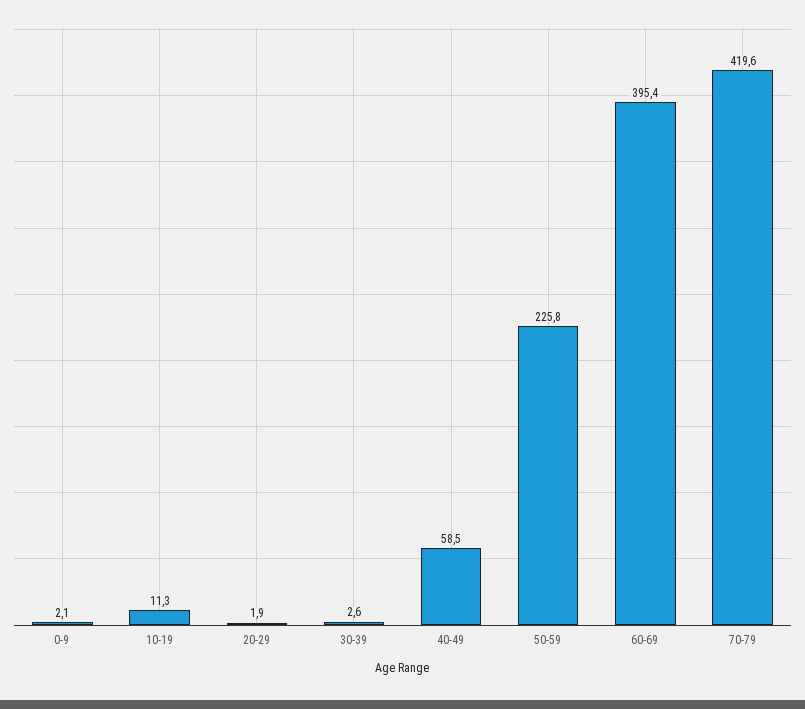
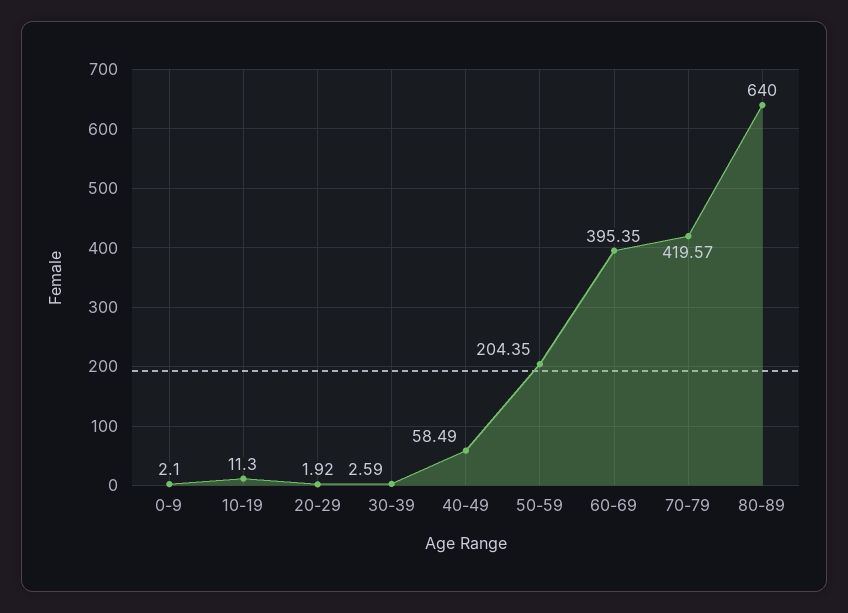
50-59: 225.8 -> 204.35
80-89: none -> 640

